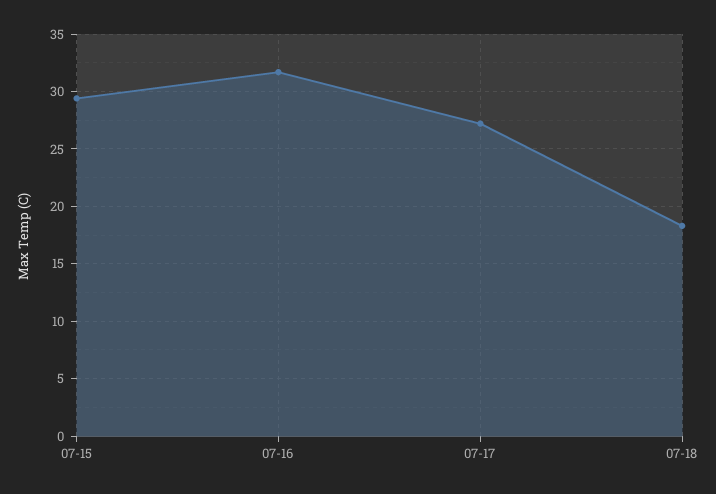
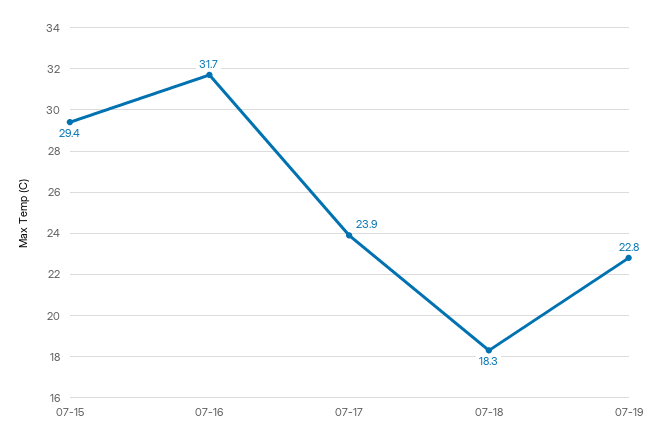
07-17: 27 -> 23.9
07-19: none -> 22.8

